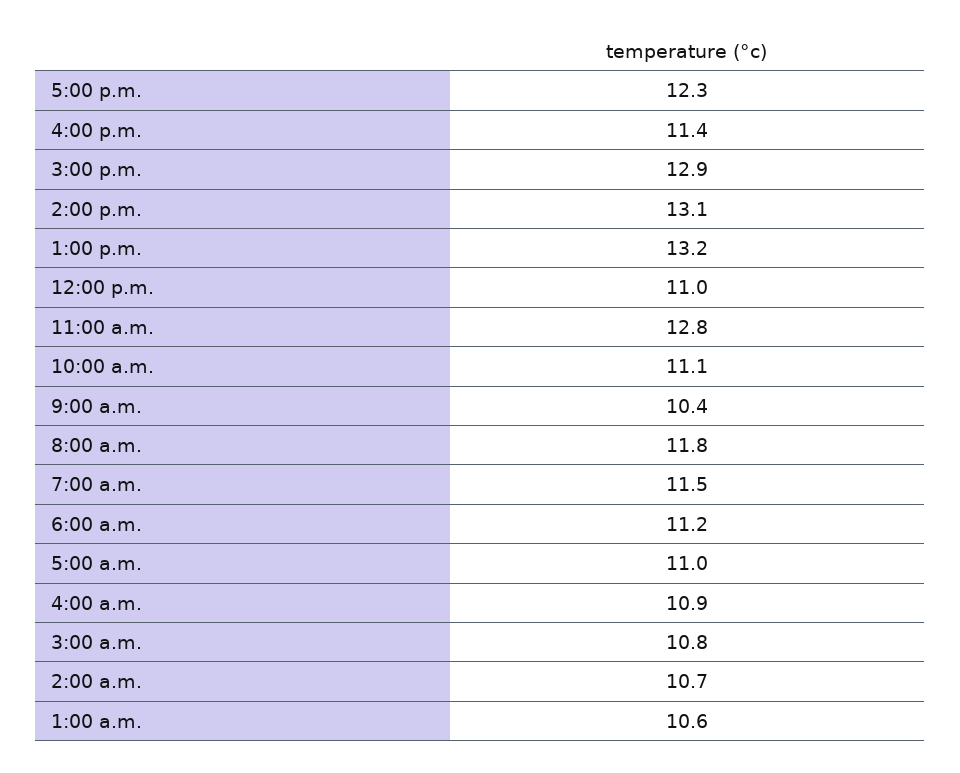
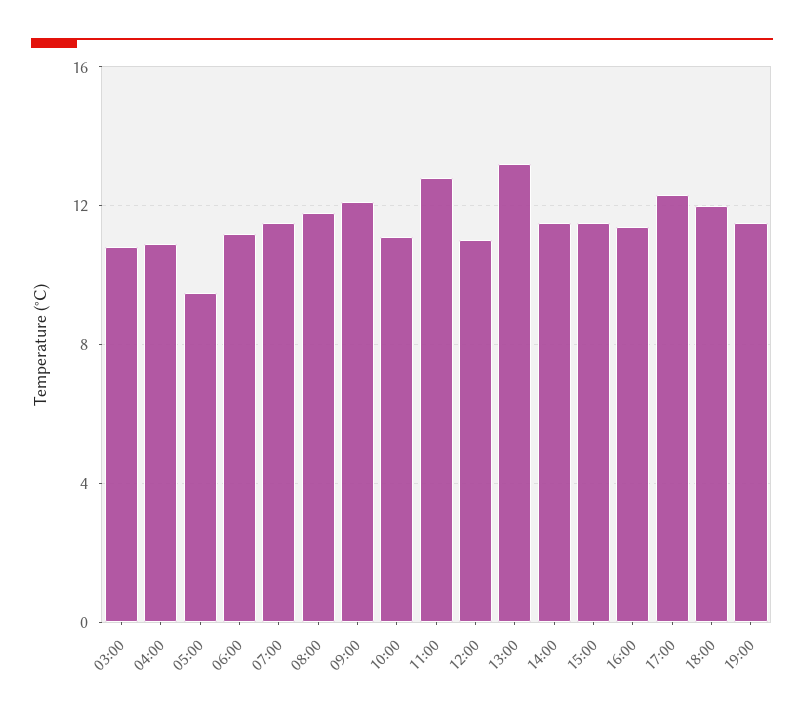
3:00 p.m.: 12.9 -> 11.5
2:00 p.m.: 13.1 -> 11.5
9:00 a.m.: 10.4 -> 12
5:00 a.m.: 11 -> 9.5
2:00 a.m.: 10.7 -> none
1:00 a.m.: 10.6 -> none
18:00: none -> 12
19:00: none -> 11.5

